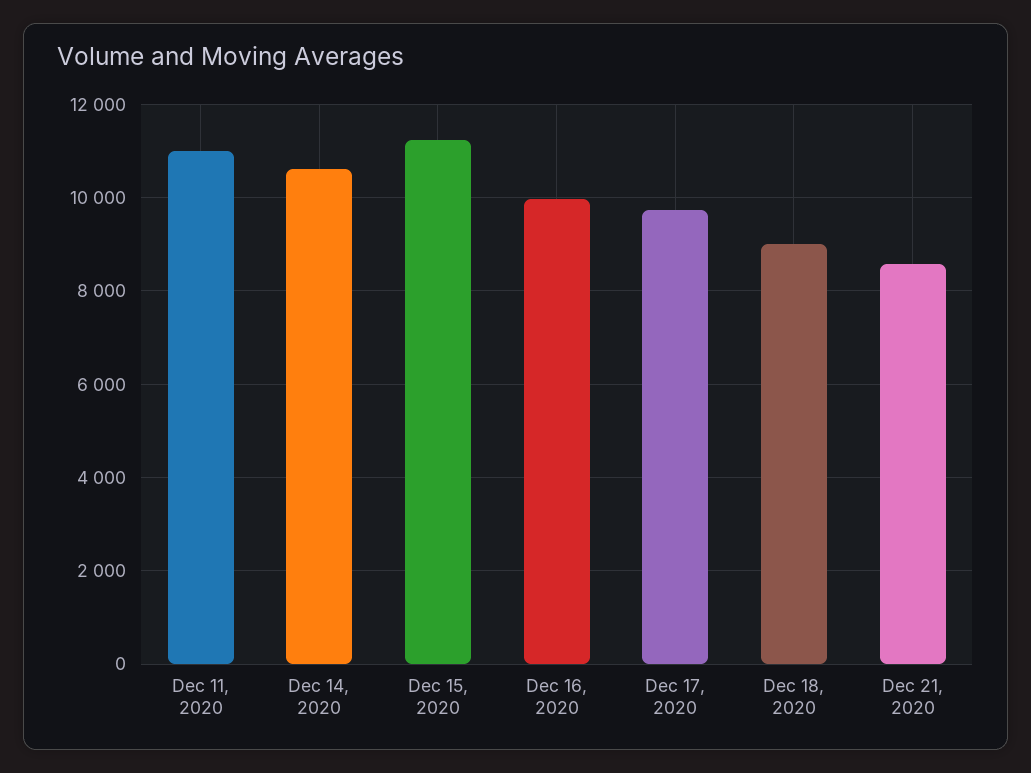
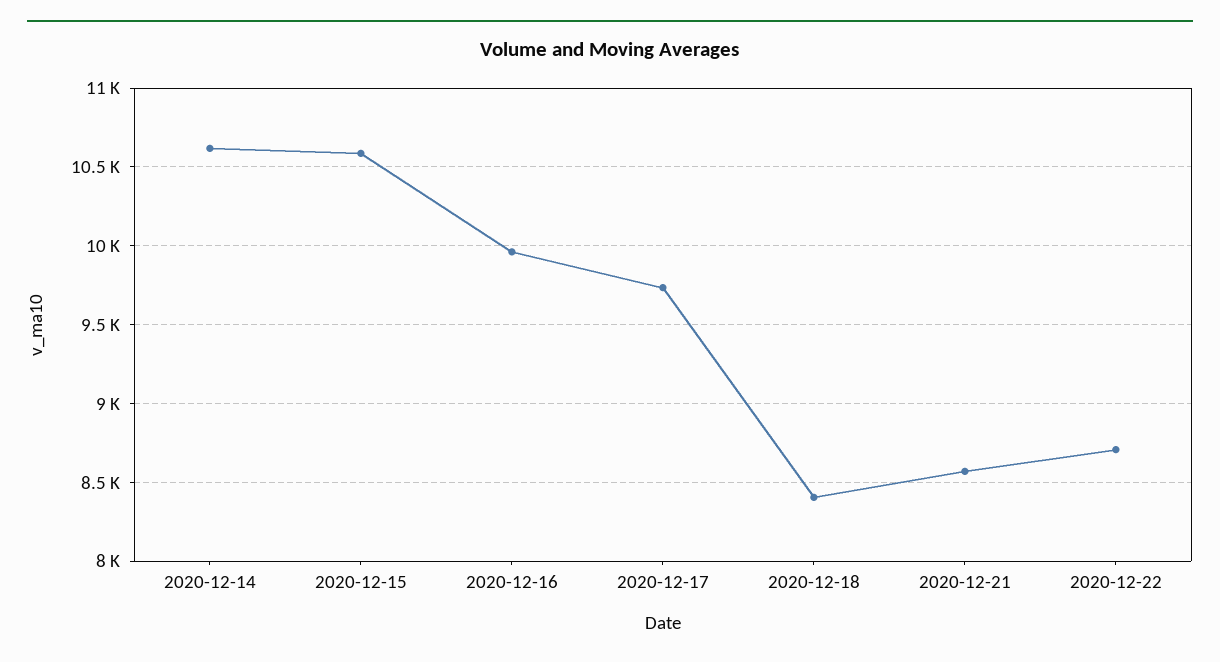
Dec 11, 2020: 11000 -> none
Dec 15, 2020: 11200 -> 10600
Dec 18, 2020: 9000 -> 8400
2020-12-22: none -> 8700

